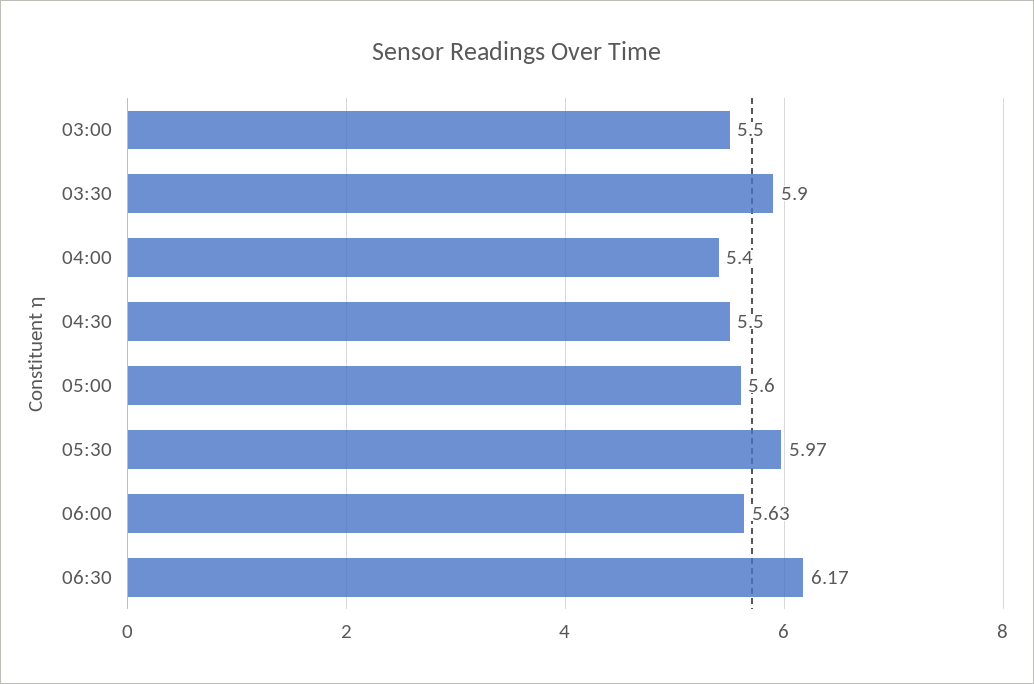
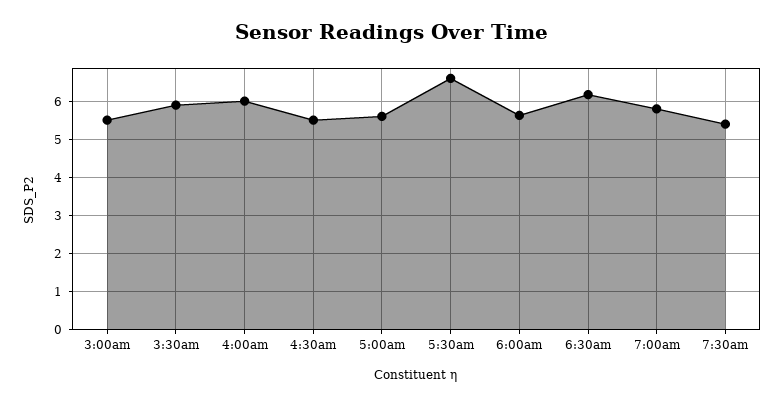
04:00: 5.4 -> 6
05:30: 5.97 -> 6.6
7:00am: none -> 5.8
7:30am: none -> 5.4

